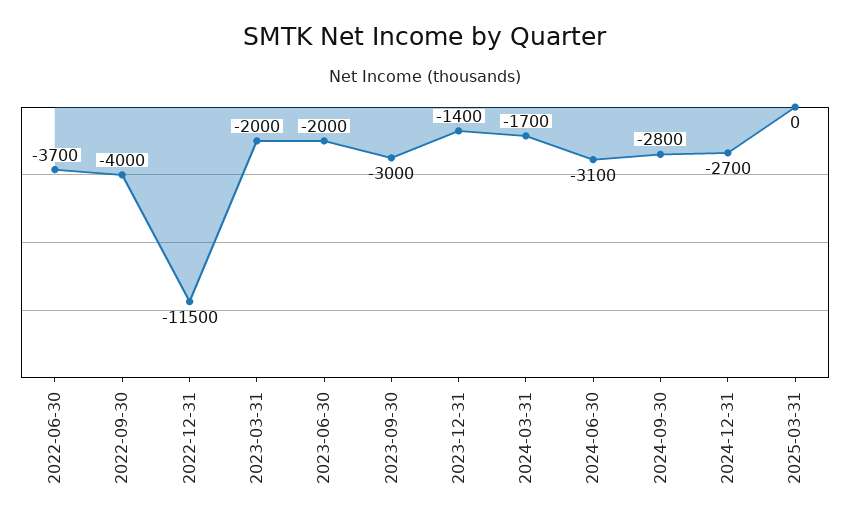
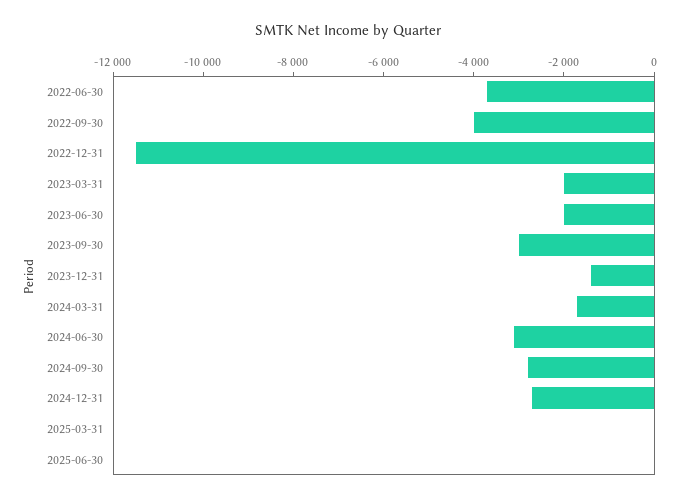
2025-06-30: none -> 0

